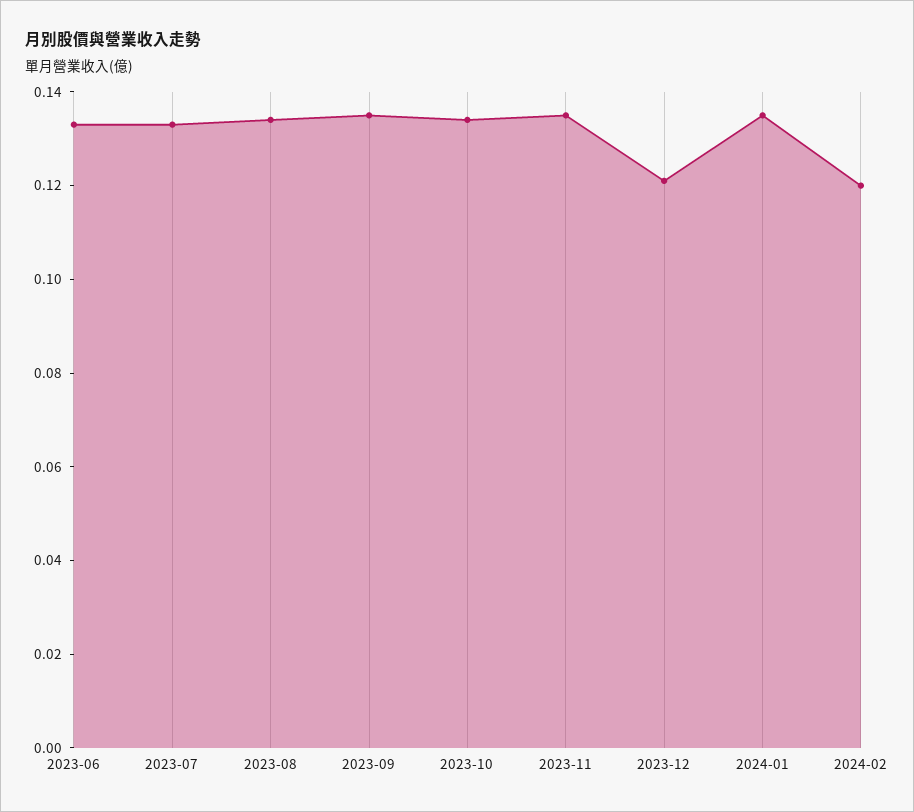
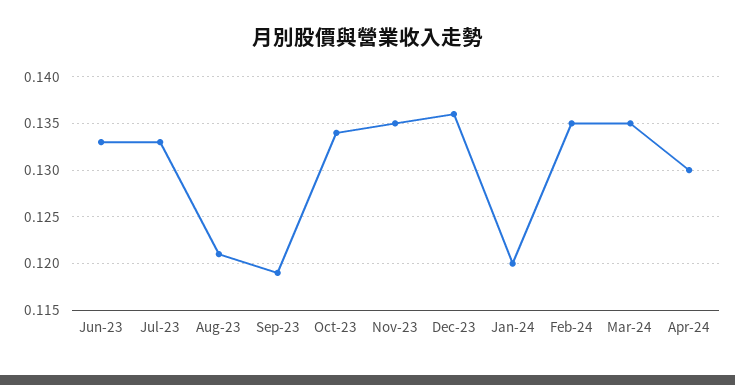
2023-08: 0.135 -> 0.121
2023-09: 0.135 -> 0.119
2023-12: 0.12 -> 0.136
2024-01: 0.135 -> 0.12
2024-02: 0.12 -> 0.135
Mar-24: none -> 0.135
Apr-24: none -> 0.13

